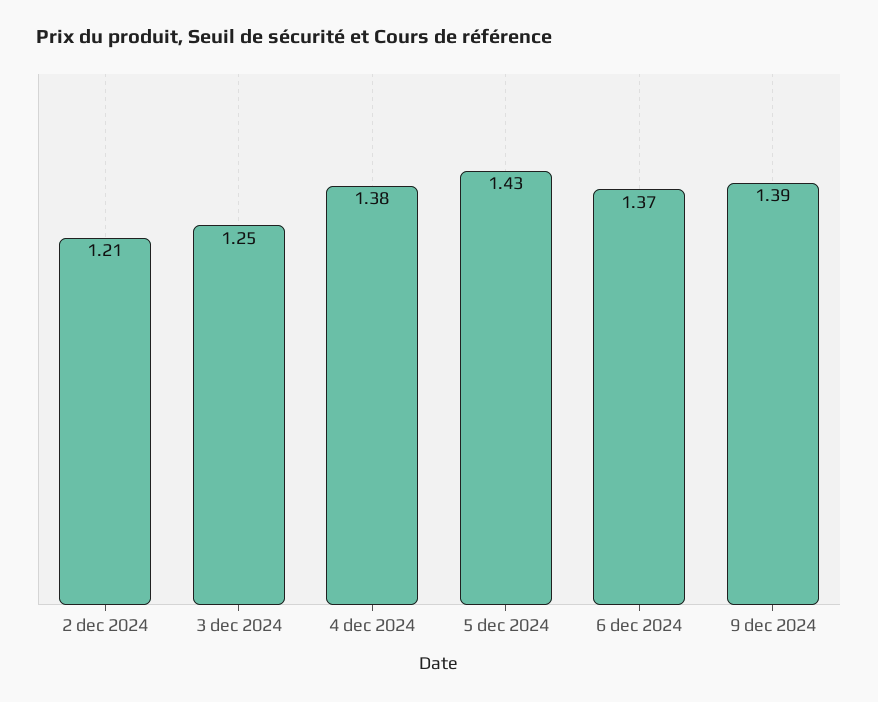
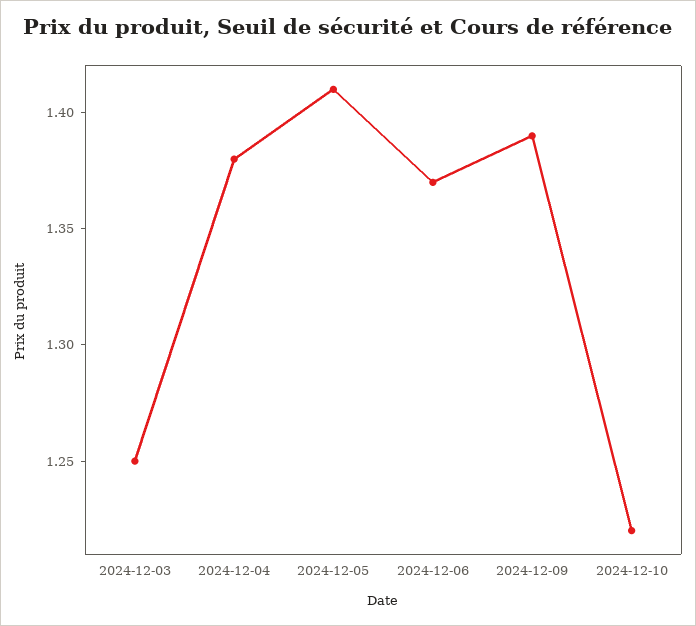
2 dec 2024: 1.21 -> none
5 dec 2024: 1.43 -> 1.41
2024-12-10: none -> 1.22

